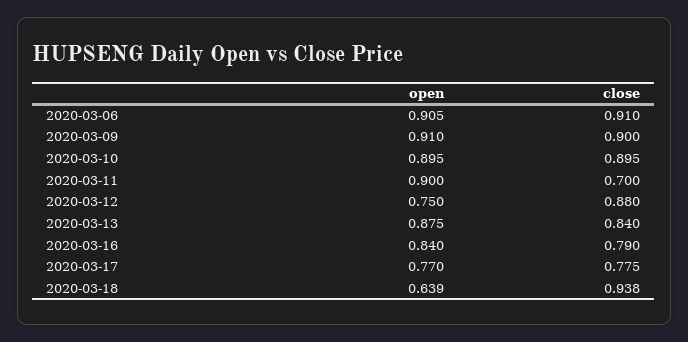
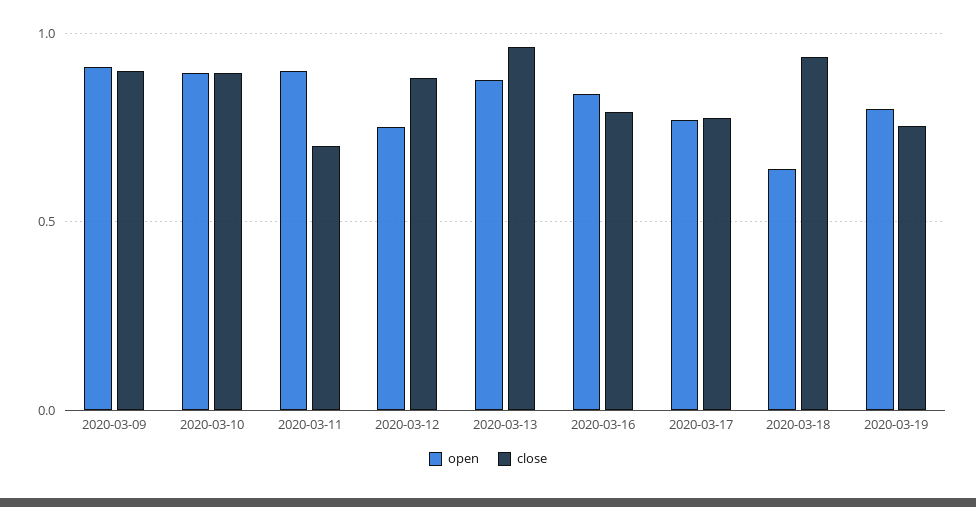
open, 2020-03-06: 0.905 -> none
close, 2020-03-06: 0.91 -> none
close, 2020-03-13: 0.84 -> 0.95
open, 2020-03-19: none -> 0.8
close, 2020-03-19: none -> 0.75

